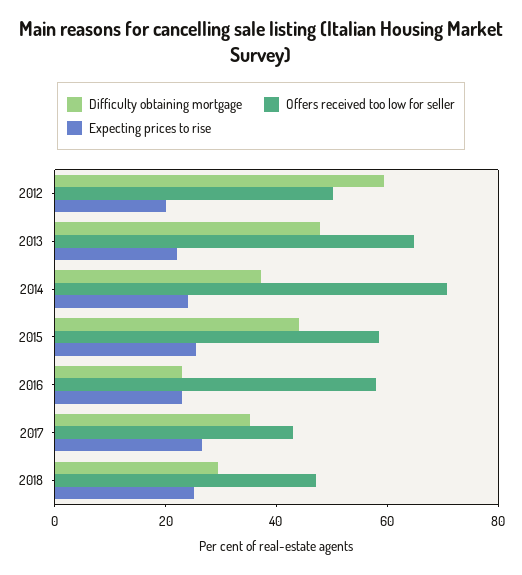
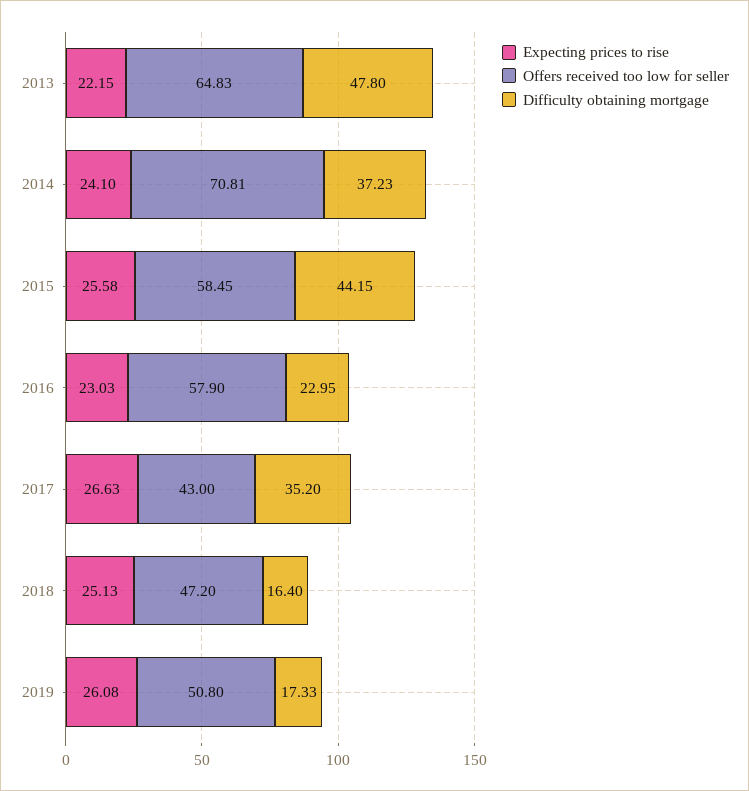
Difficulty obtaining mortgage, 2012: 60 -> none
Offers received too low for seller, 2012: 50 -> none
Expecting prices to rise, 2012: 20 -> none
Difficulty obtaining mortgage, 2018: 30 -> 16.4
Expecting prices to rise, 2019: none -> 26.08
Offers received too low for seller, 2019: none -> 50.8
Difficulty obtaining mortgage, 2019: none -> 17.33

